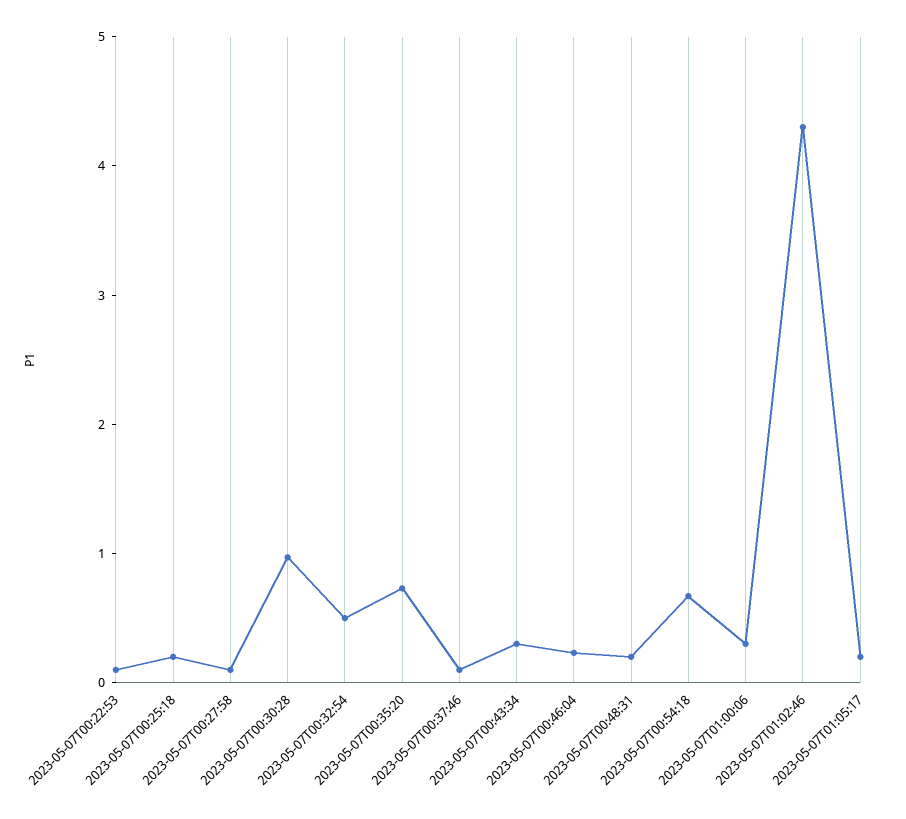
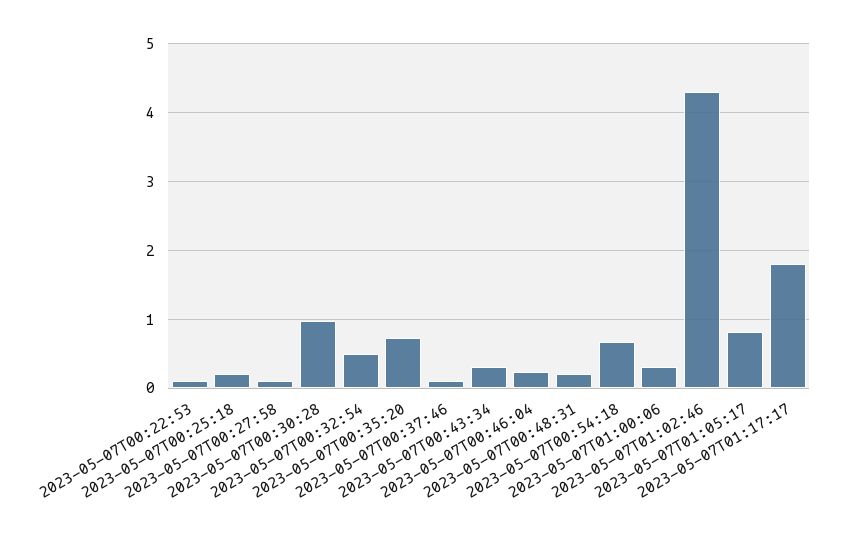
2023-05-07T01:05:17: 0.2 -> 0.8
2023-05-07T01:17:17: none -> 1.8

